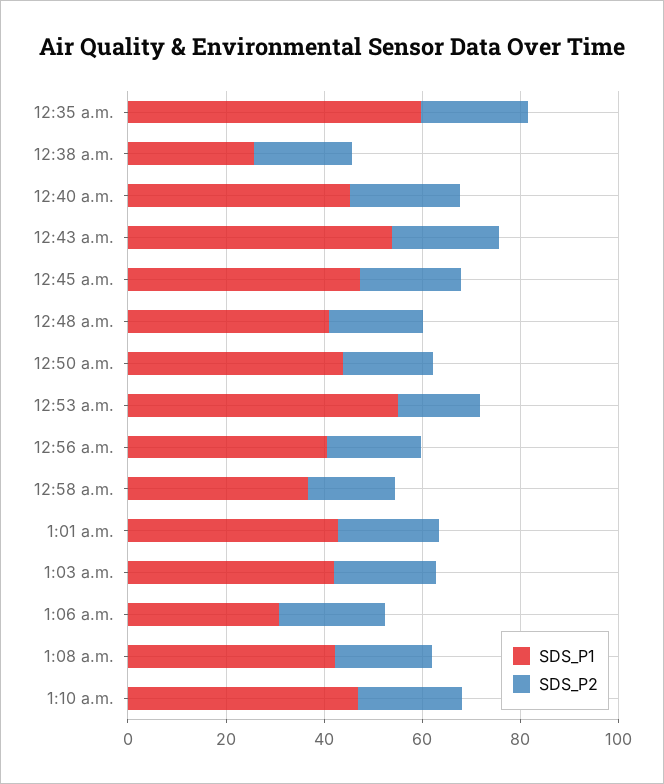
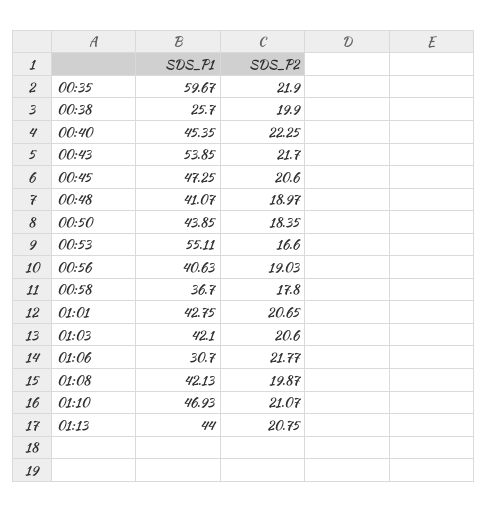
SDS_P1, 01:13: none -> 44
SDS_P2, 01:13: none -> 20.75

